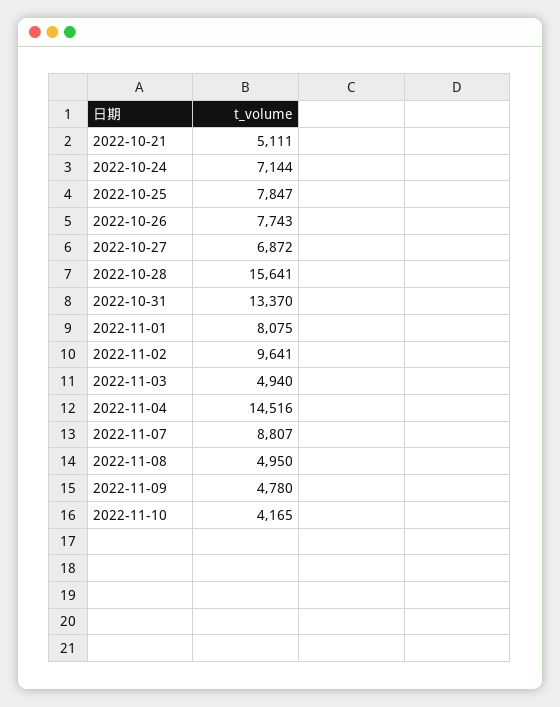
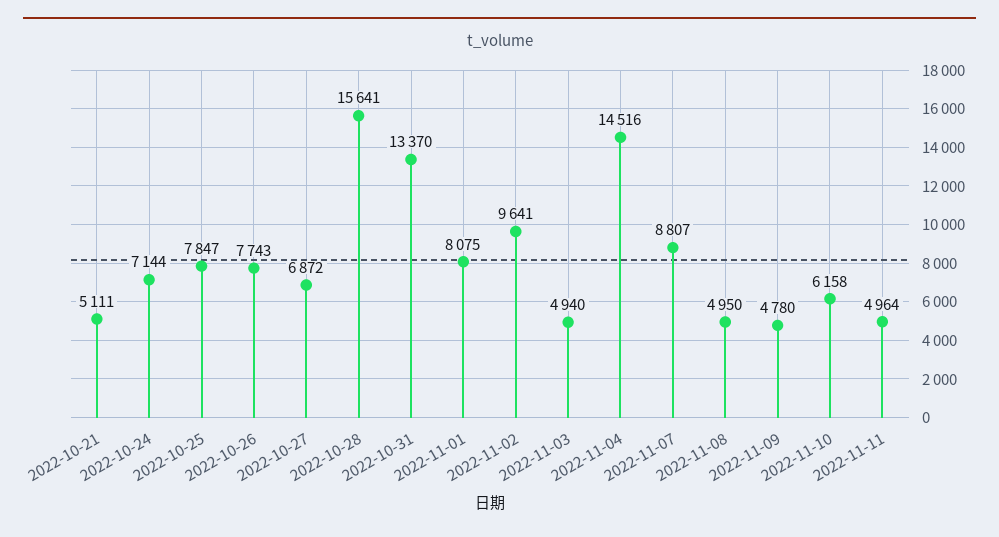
2022-11-10: 4165 -> 6158
2022-11-11: none -> 4964

